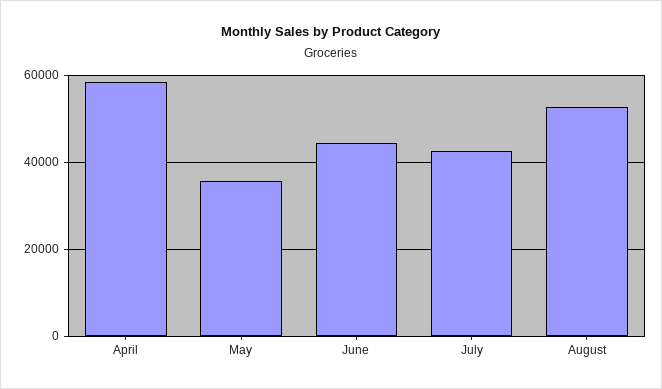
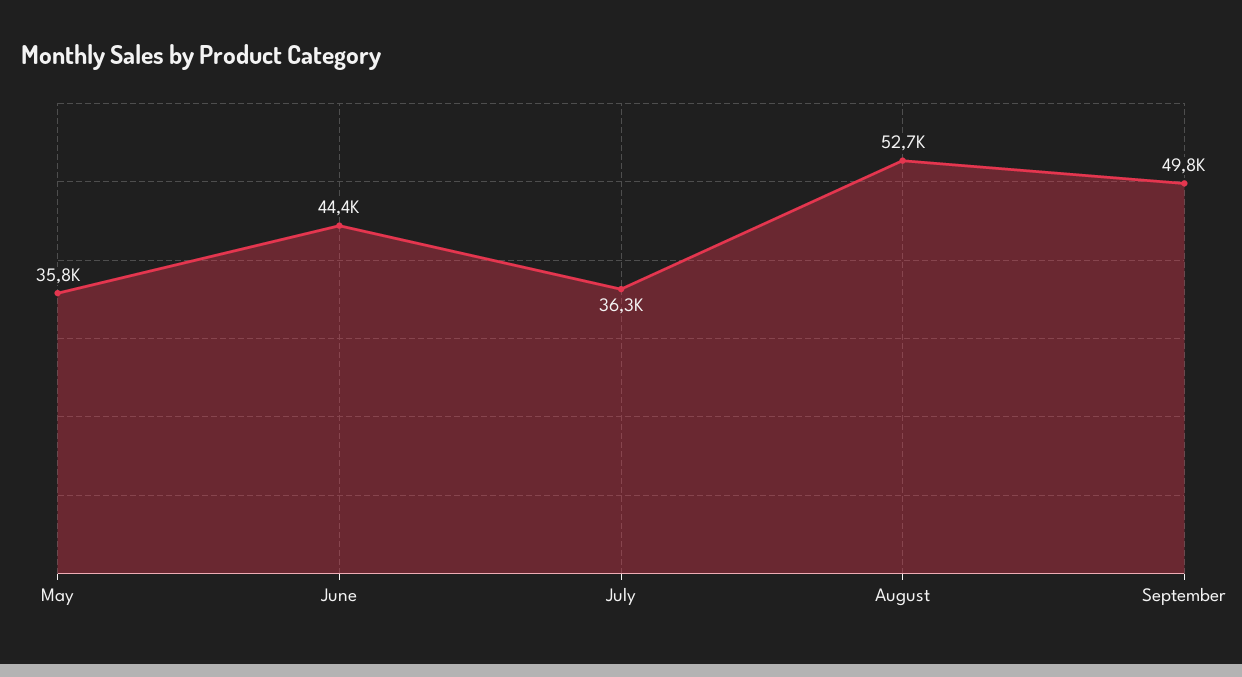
April: 58000 -> none
July: 42000 -> 36300
September: none -> 49800

